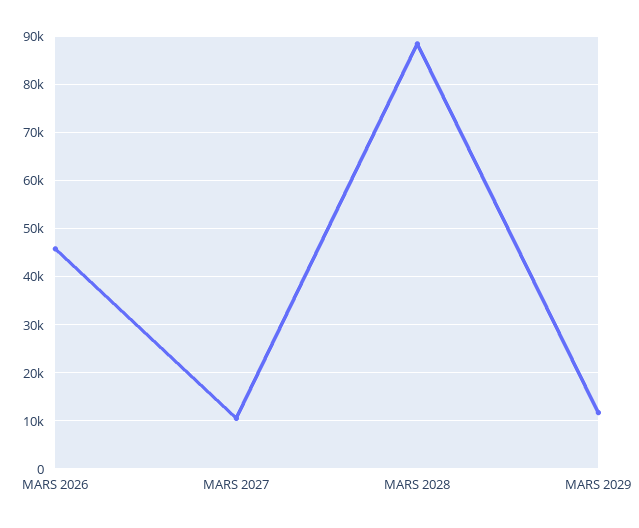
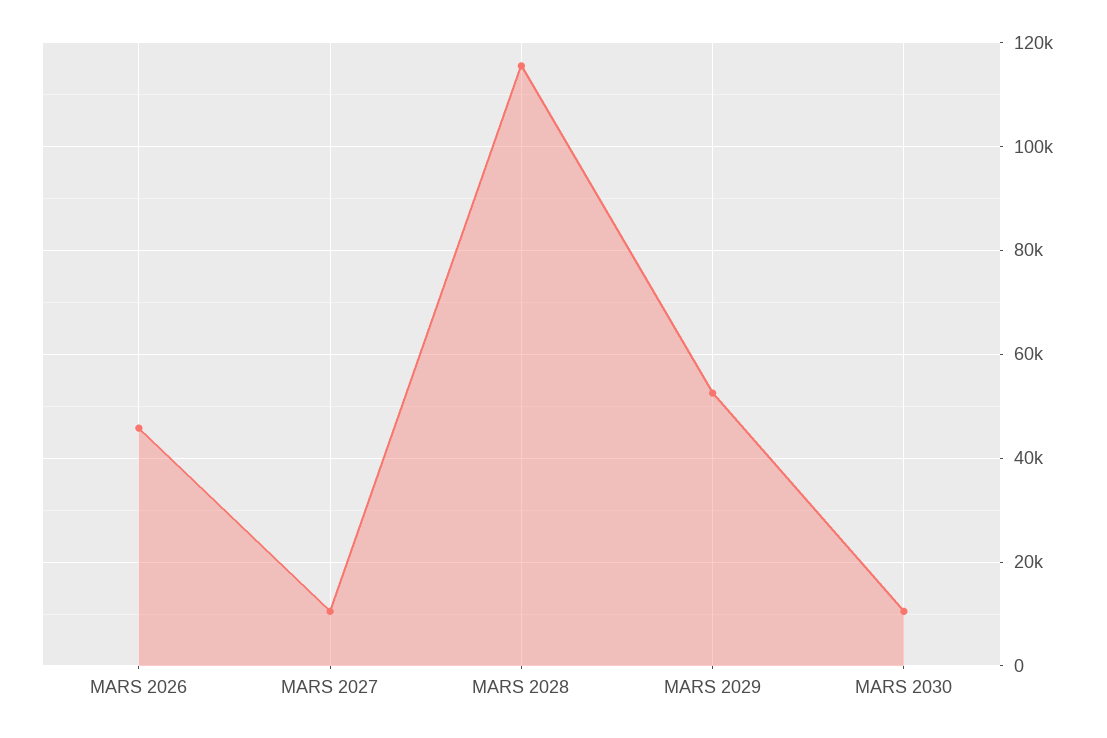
MARS 2028: 88000 -> 116000
MARS 2029: 12000 -> 52000
MARS 2030: none -> 10000

